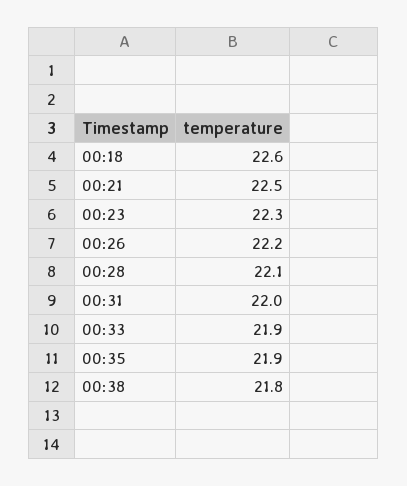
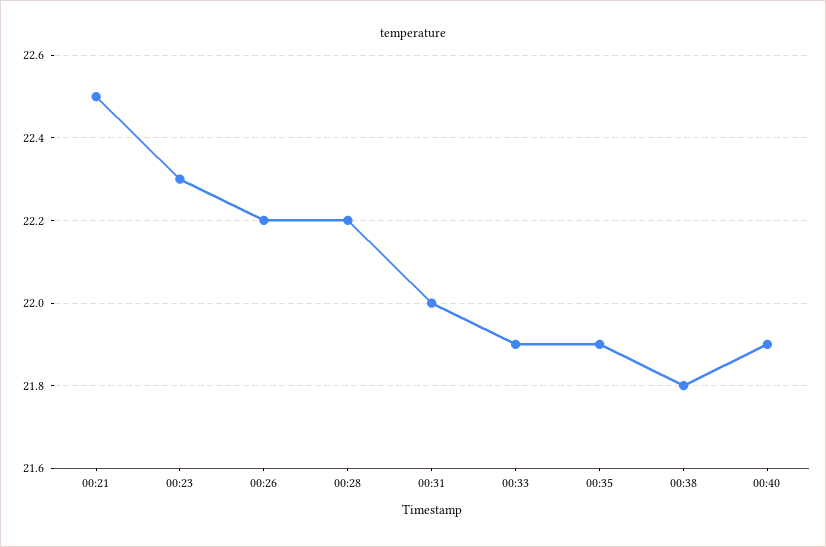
00:18: 22.6 -> none
00:28: 22.1 -> 22.2
00:40: none -> 21.9

